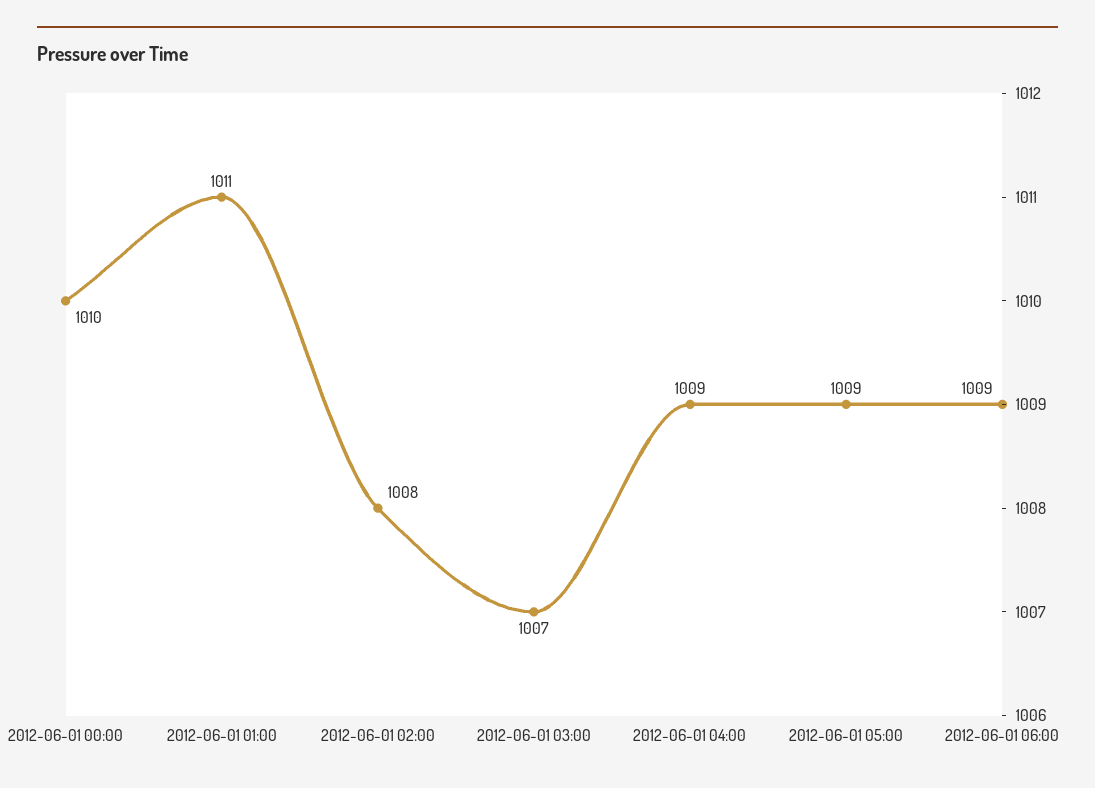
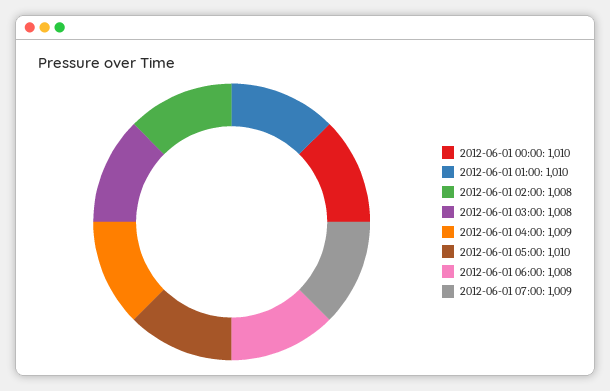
2012-06-01 01:00: 1011 -> 1010
2012-06-01 03:00: 1007 -> 1008
2012-06-01 05:00: 1009 -> 1010
2012-06-01 06:00: 1009 -> 1008
2012-06-01 07:00: none -> 1009

